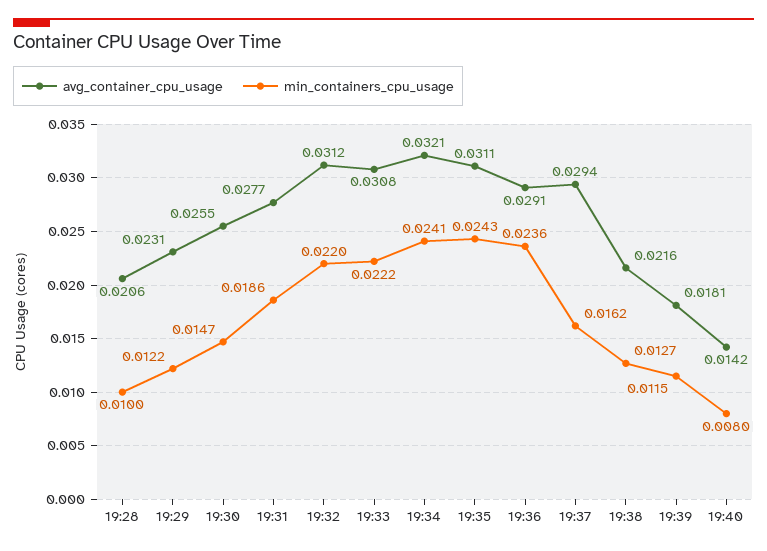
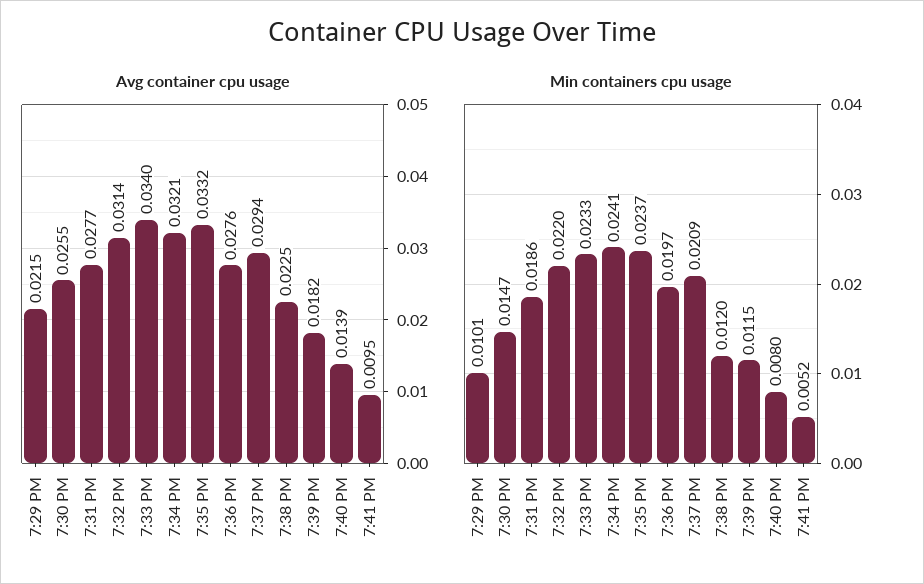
avg_container_cpu_usage, 19:28: 0.0206 -> none
min_containers_cpu_usage, 19:28: 0.01 -> none
avg_container_cpu_usage, 19:29: 0.0231 -> 0.0215
min_containers_cpu_usage, 19:29: 0.0122 -> 0.0101
avg_container_cpu_usage, 19:32: 0.0312 -> 0.0314
avg_container_cpu_usage, 19:33: 0.0308 -> 0.034
min_containers_cpu_usage, 19:33: 0.0222 -> 0.0233
avg_container_cpu_usage, 19:35: 0.0311 -> 0.0332
min_containers_cpu_usage, 19:35: 0.0243 -> 0.0237
avg_container_cpu_usage, 19:36: 0.0291 -> 0.0276
min_containers_cpu_usage, 19:36: 0.0236 -> 0.0197
min_containers_cpu_usage, 19:37: 0.0162 -> 0.0209
avg_container_cpu_usage, 19:38: 0.0216 -> 0.0225
min_containers_cpu_usage, 19:38: 0.0127 -> 0.012
avg_container_cpu_usage, 19:39: 0.0181 -> 0.0182
avg_container_cpu_usage, 19:40: 0.0142 -> 0.0139
avg_container_cpu_usage, 7:41 PM: none -> 0.0095
min_containers_cpu_usage, 7:41 PM: none -> 0.0052

